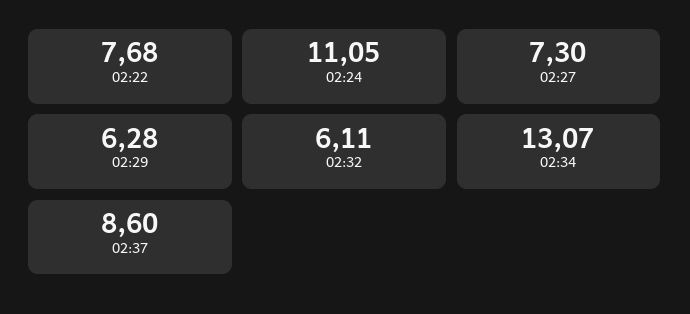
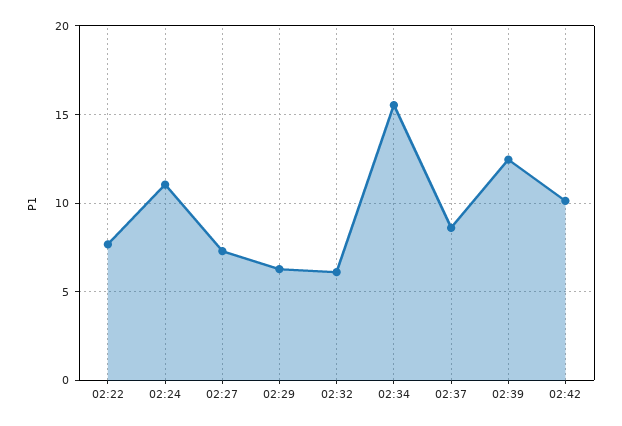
02:34: 13.07 -> 15.5
02:39: none -> 12.5
02:42: none -> 10

